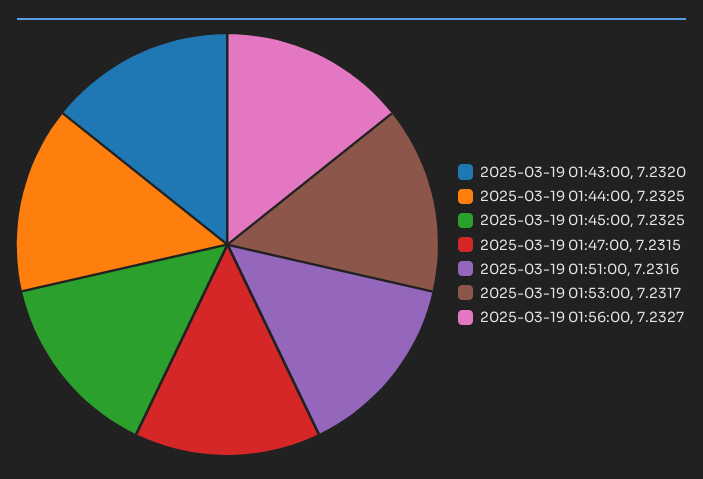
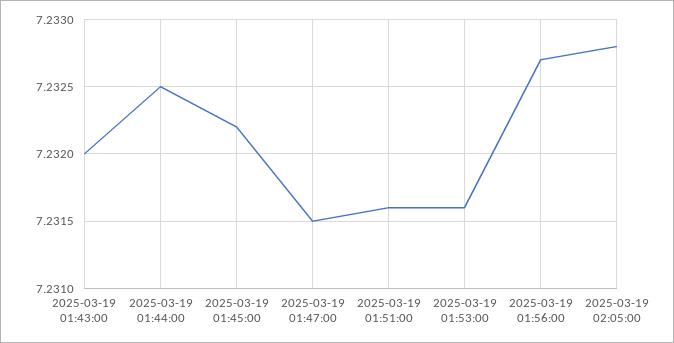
2025-03-19 01:45:00: 7.2325 -> 7.2322
2025-03-19 01:53:00: 7.2317 -> 7.2316
2025-03-19 02:05:00: none -> 7.2328

